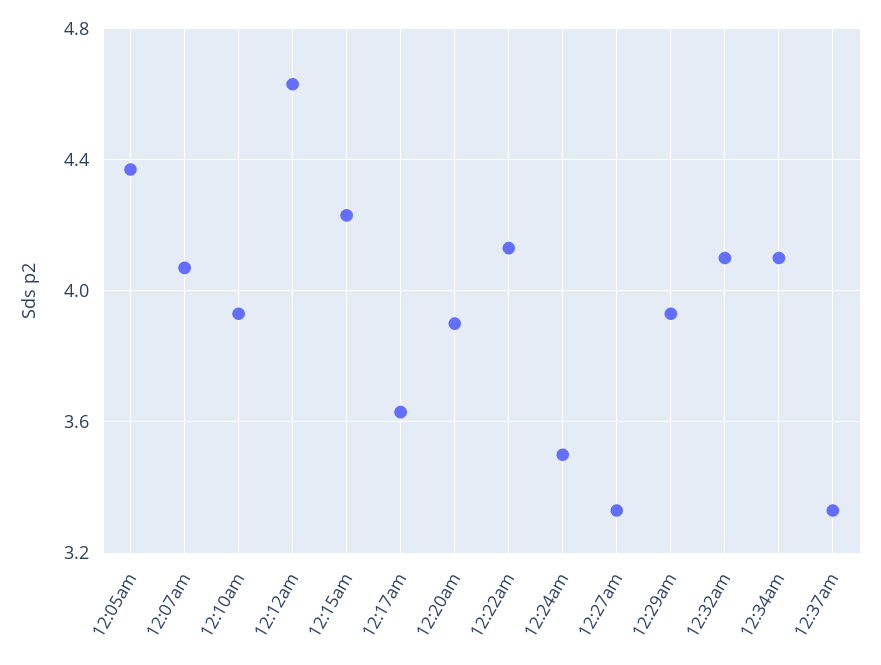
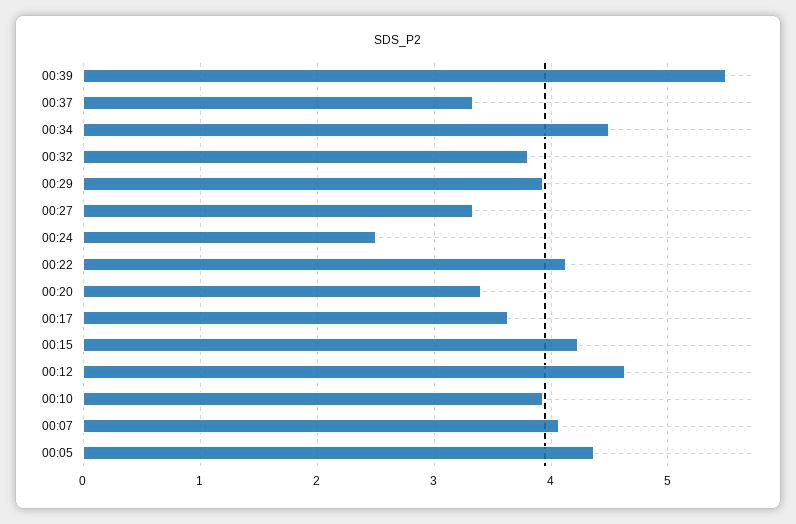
12:20am: 3.9 -> 3.4
12:24am: 3.5 -> 2.5
12:32am: 4.1 -> 3.8
12:34am: 4.1 -> 4.5
00:39: none -> 5.5

